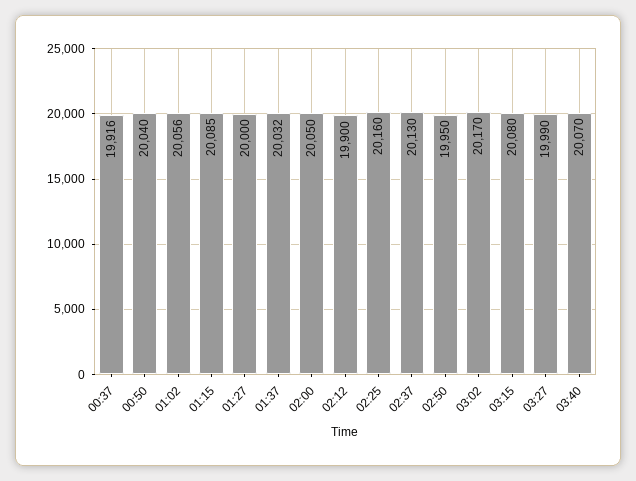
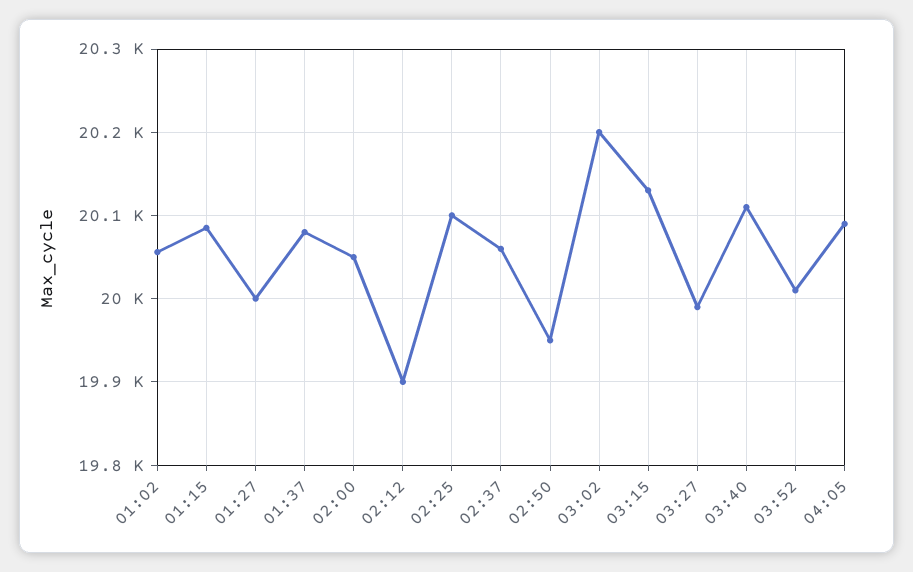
00:37: 19916 -> none
00:50: 20040 -> none
01:37: 20032 -> 20080
02:25: 20160 -> 20100
02:37: 20130 -> 20060
03:02: 20170 -> 20200
03:15: 20080 -> 20130
03:40: 20070 -> 20110
03:52: none -> 20010
04:05: none -> 20090

